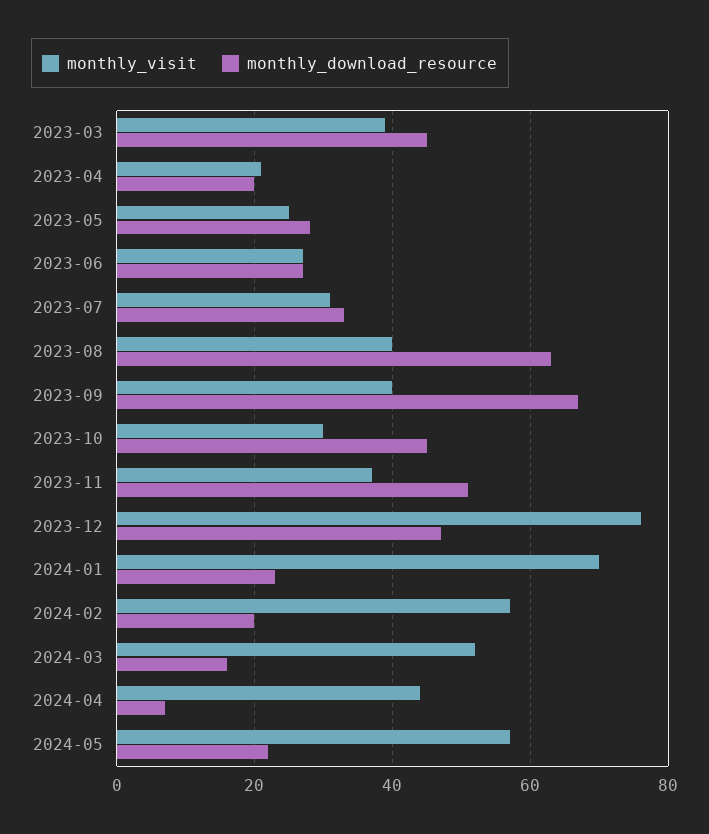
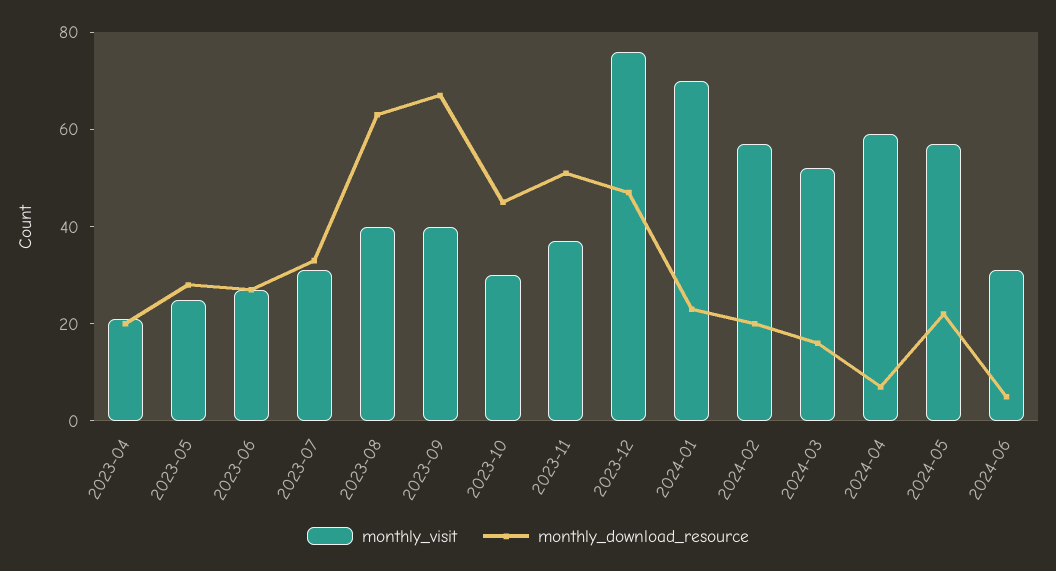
monthly_visit, 2023-03: 40 -> none
monthly_download_resource, 2023-03: 45 -> none
monthly_visit, 2024-04: 45 -> 60
monthly_visit, 2024-06: none -> 30
monthly_download_resource, 2024-06: none -> 5

